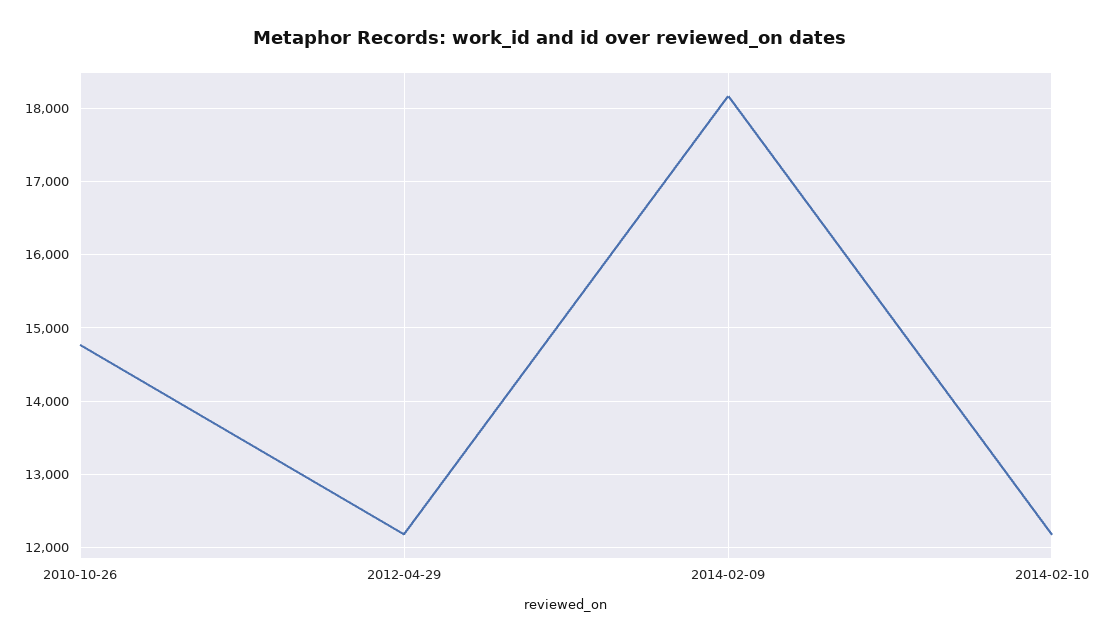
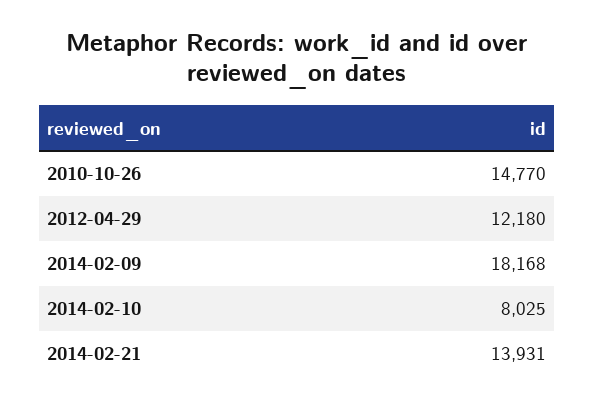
2014-02-10: 12200 -> 8025
2014-02-21: none -> 13931

